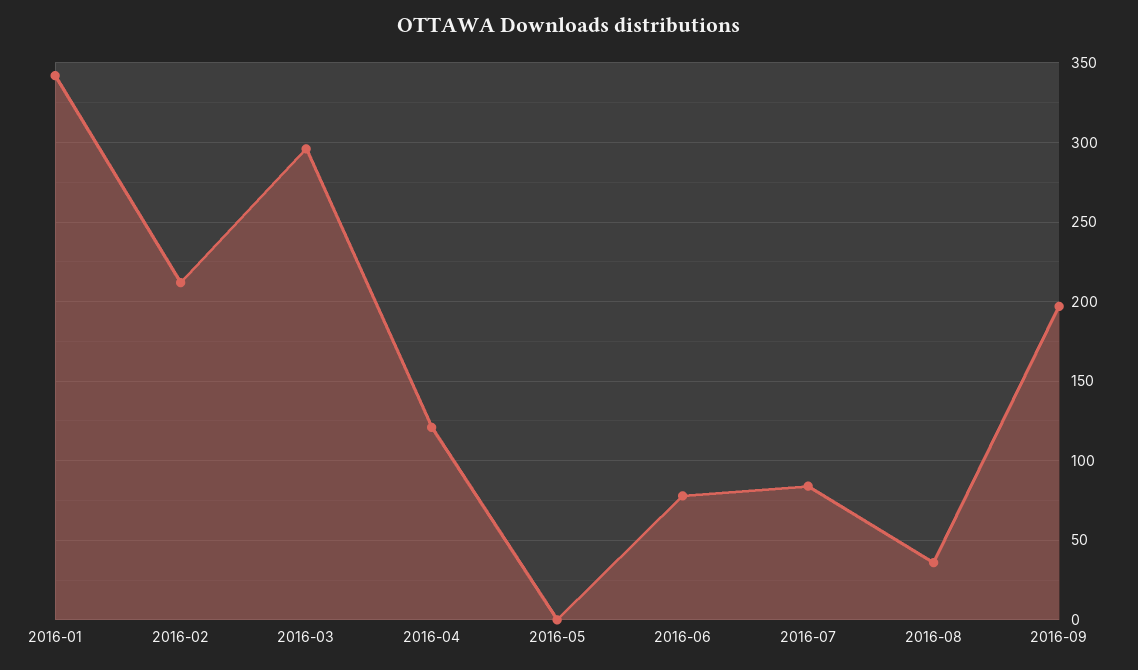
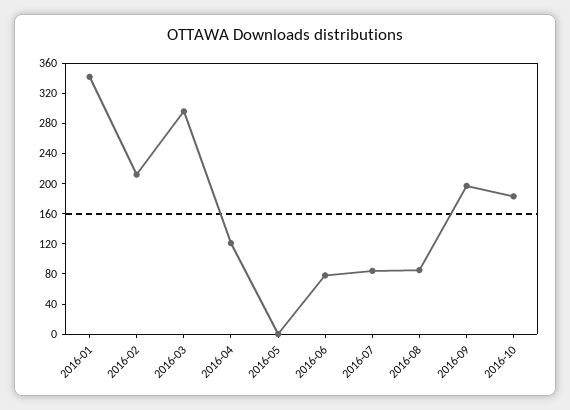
2016-08: 35 -> 80
2016-10: none -> 180

